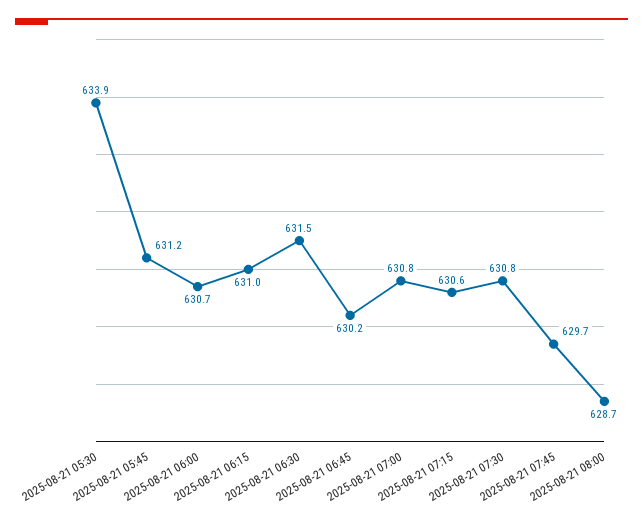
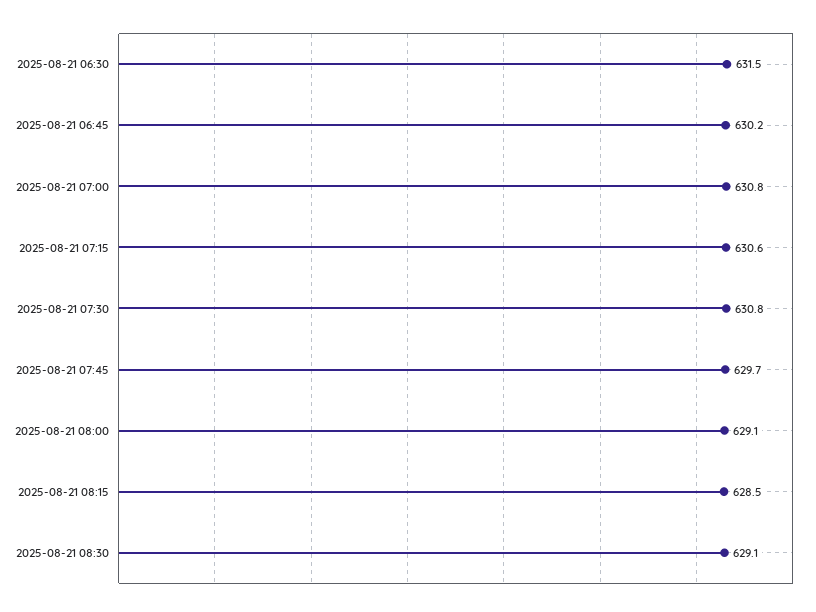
2025-08-21 05:30: 633.9 -> none
2025-08-21 05:45: 631.2 -> none
2025-08-21 06:00: 630.7 -> none
2025-08-21 06:15: 631 -> none
2025-08-21 08:00: 628.7 -> 629.1
2025-08-21 08:15: none -> 628.5
2025-08-21 08:30: none -> 629.1

